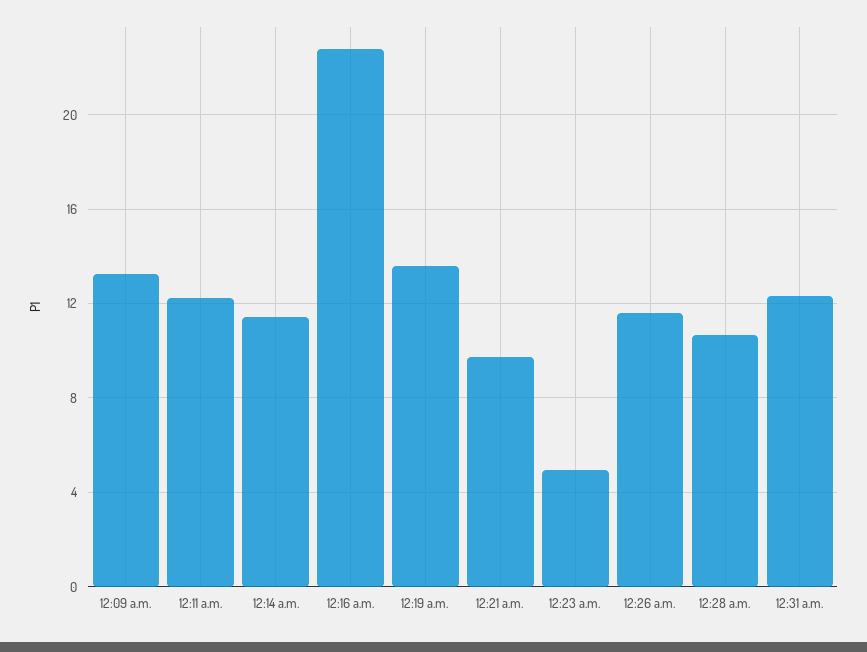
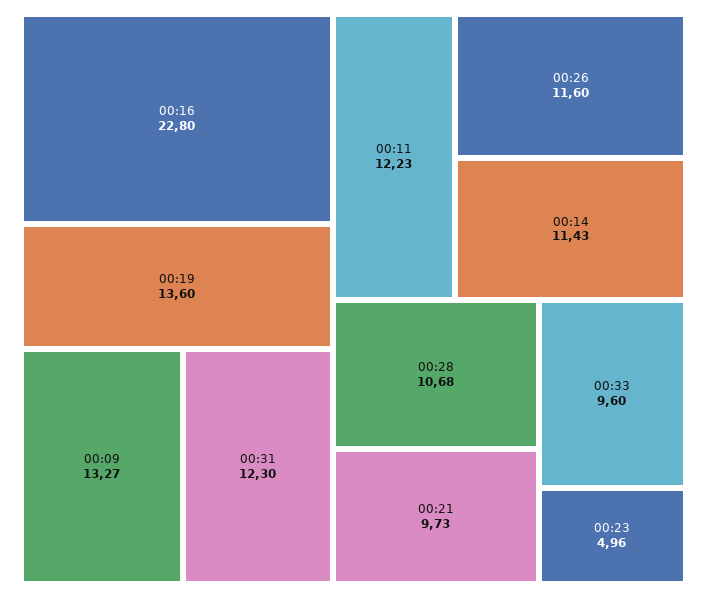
00:33: none -> 9.6

